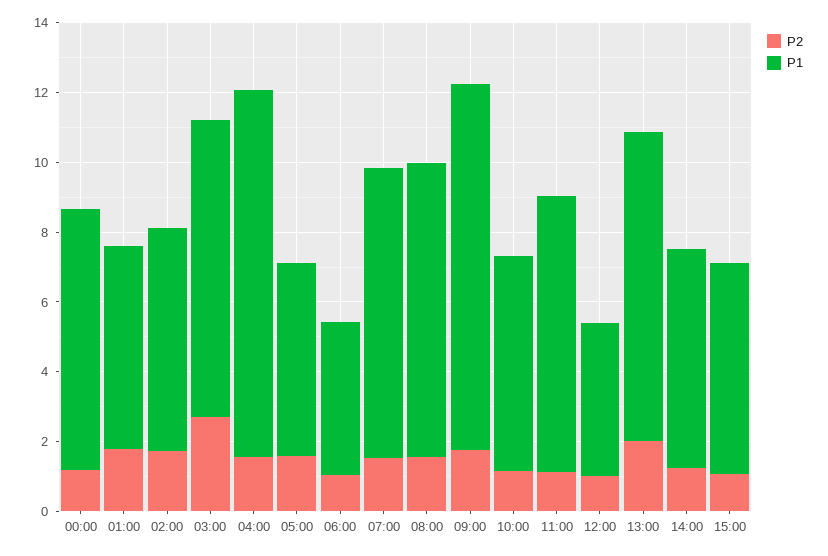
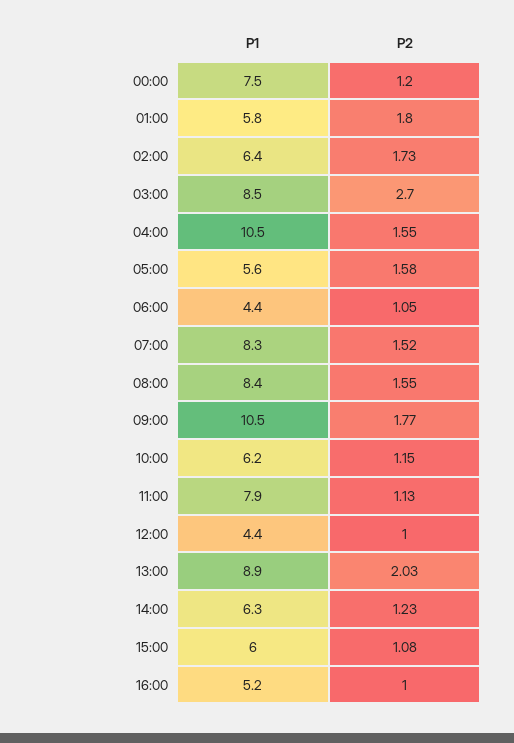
P1, 16:00: none -> 5.2
P2, 16:00: none -> 1

